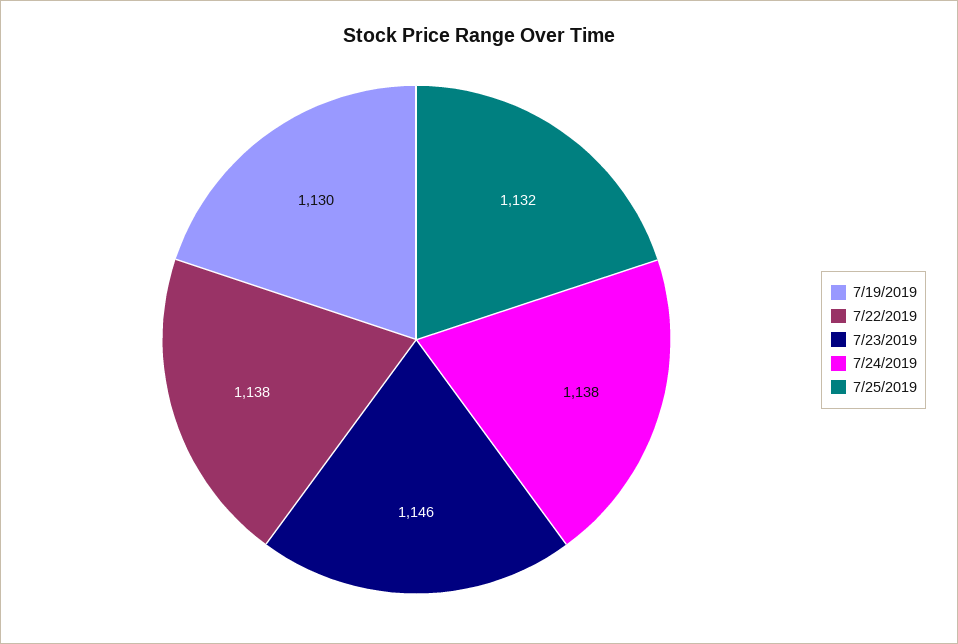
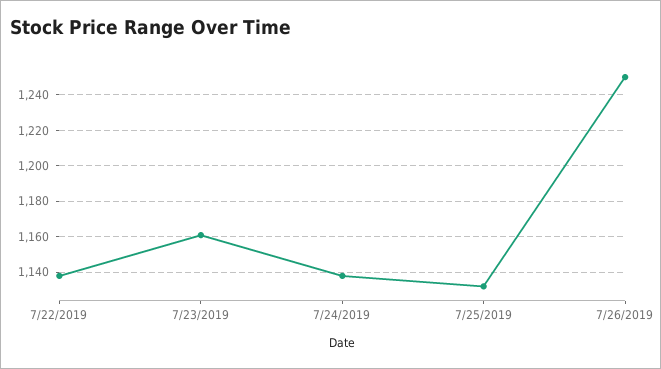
7/19/2019: 1130 -> none
7/23/2019: 1146 -> 1160
7/26/2019: none -> 1250

